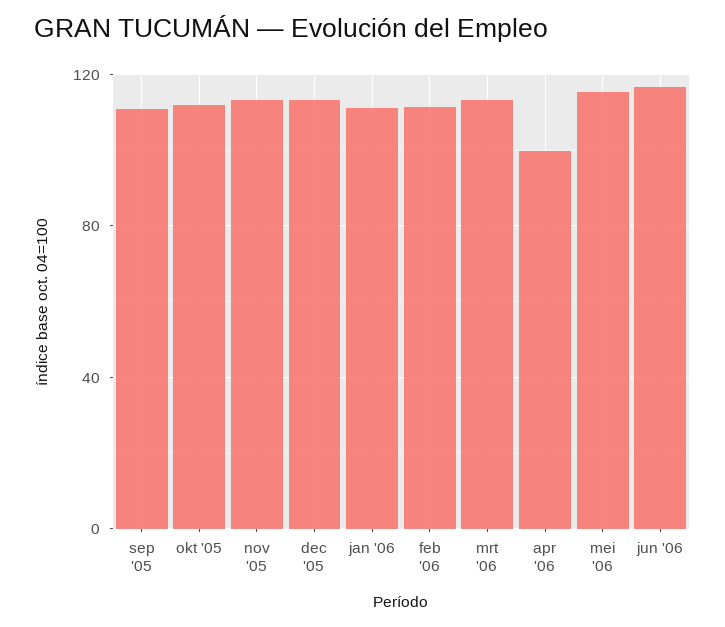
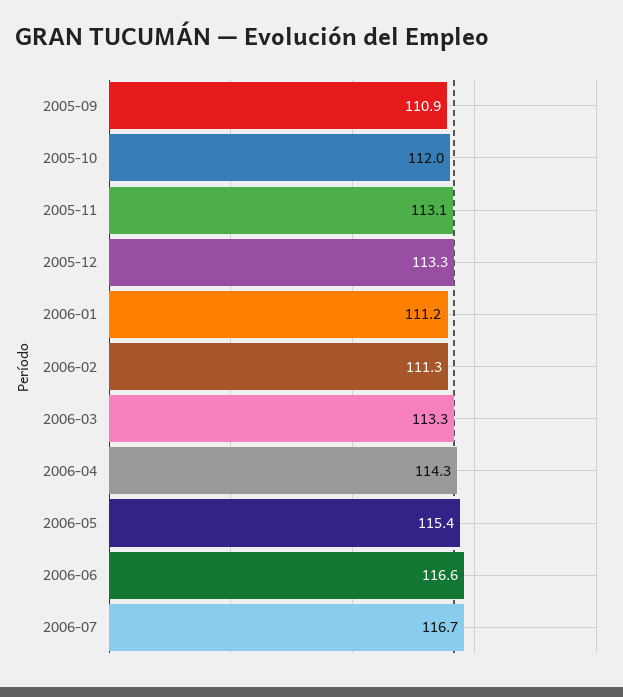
apr '06: 100 -> 114.3
2006-07: none -> 116.7

